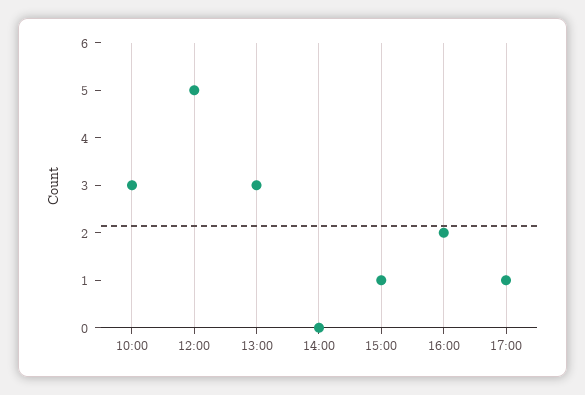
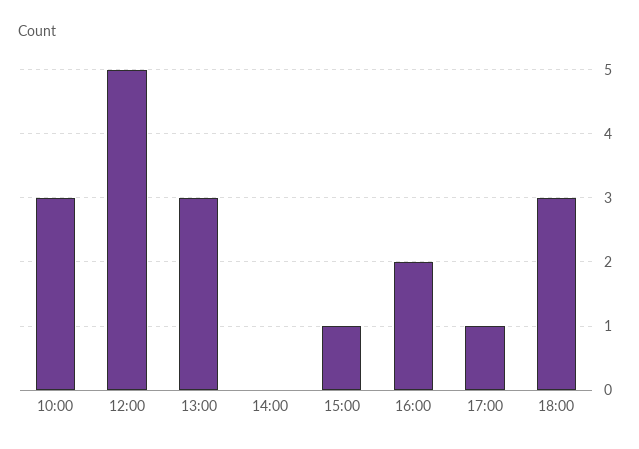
18:00: none -> 3

